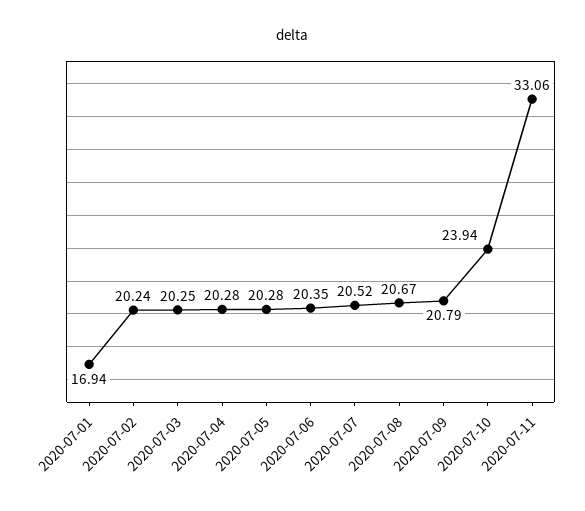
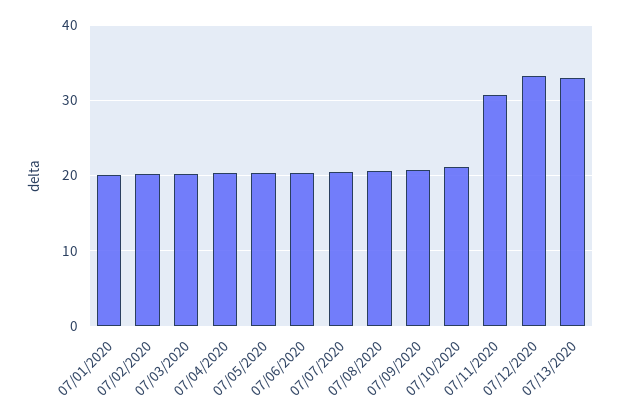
2020-07-01: 16.94 -> 20
2020-07-10: 23.94 -> 21
2020-07-11: 33.06 -> 31
07/12/2020: none -> 33
07/13/2020: none -> 33

